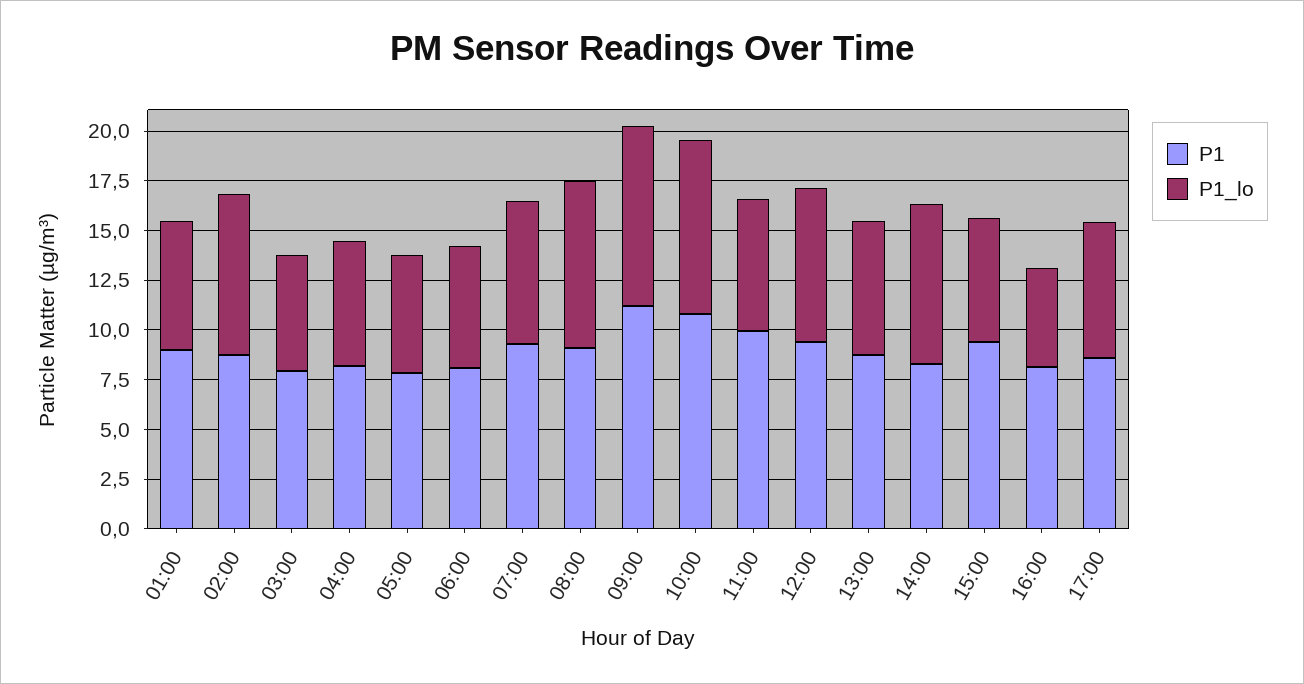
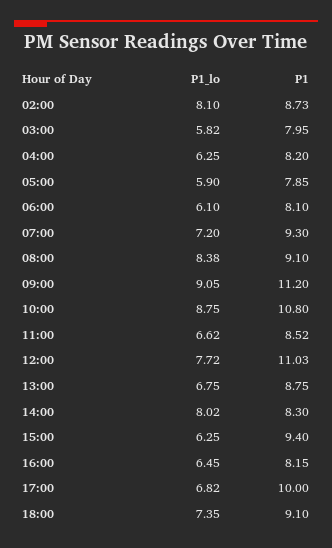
P1, 01:00: 9 -> none
P1_lo, 01:00: 6.5 -> none
P1, 11:00: 10 -> 8.52
P1, 12:00: 9.5 -> 11.03
P1_lo, 16:00: 5 -> 6.45
P1, 17:00: 8.5 -> 10
P1_lo, 18:00: none -> 7.35
P1, 18:00: none -> 9.1

